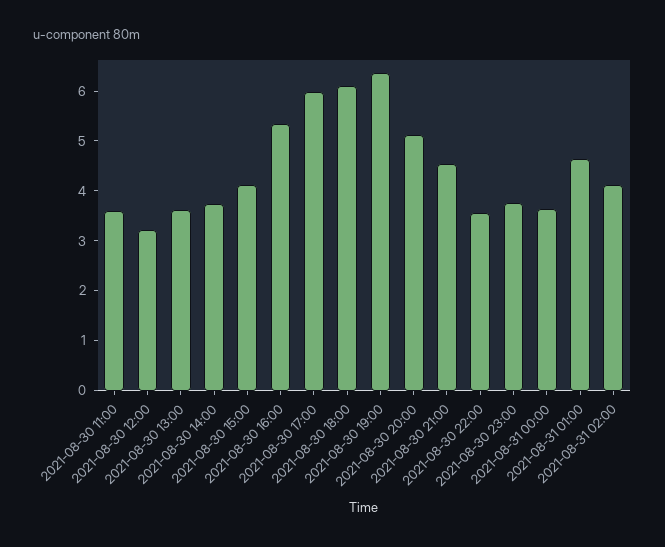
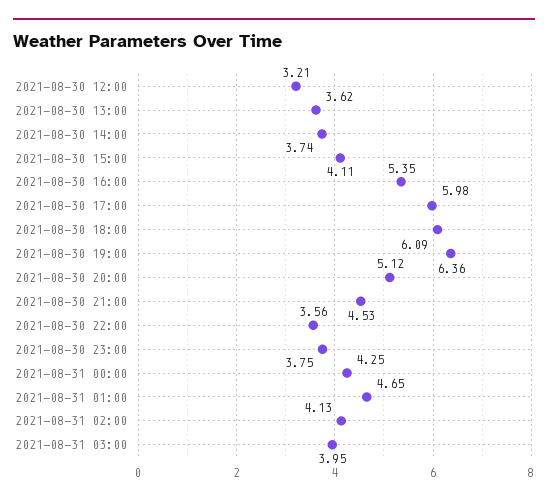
2021-08-30 11:00: 3.6 -> none
2021-08-31 00:00: 3.6 -> 4.25
2021-08-31 03:00: none -> 3.95

